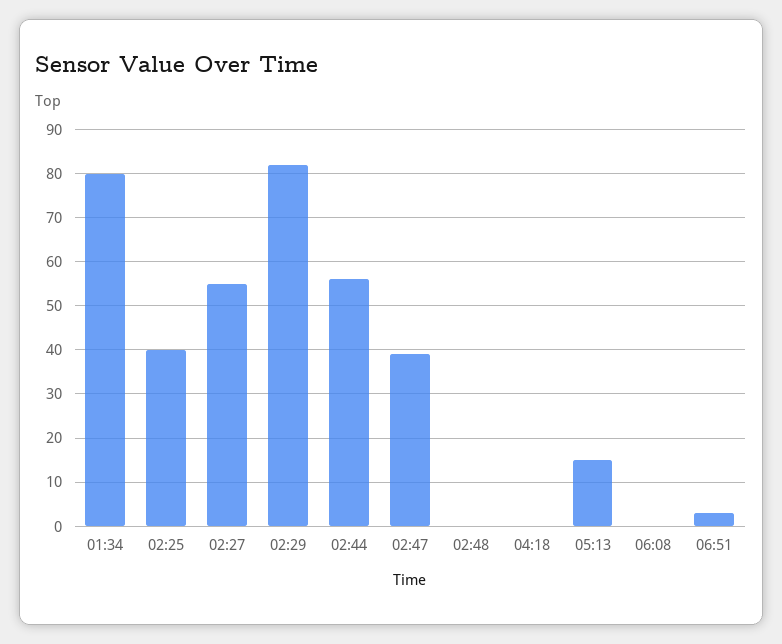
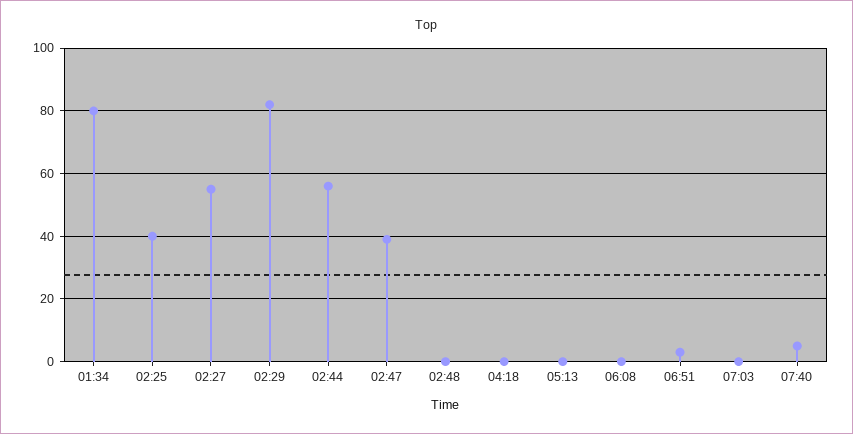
05:13: 15 -> 0
07:03: none -> 0
07:40: none -> 5

